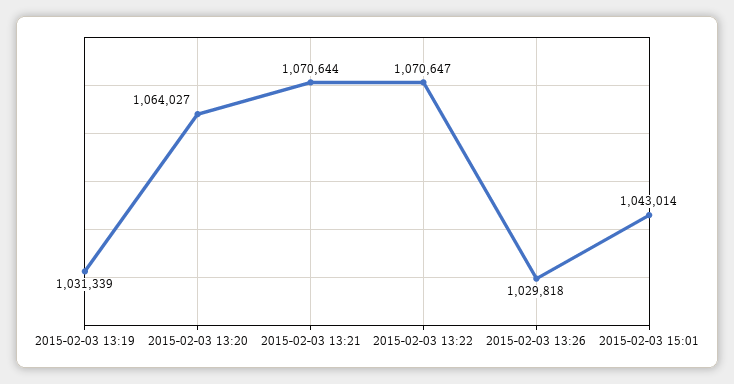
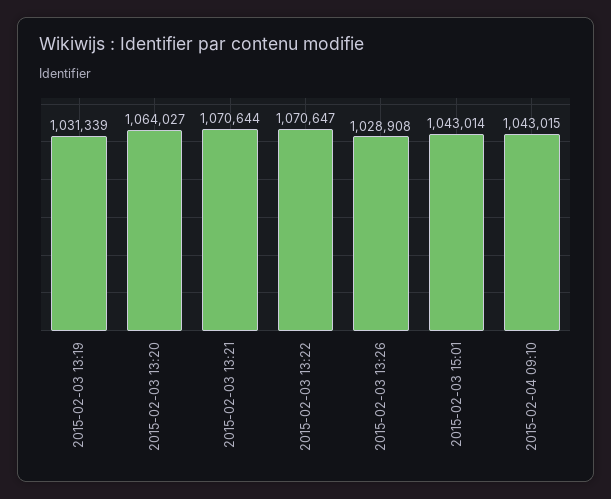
2015-02-03 13:26: 1029818 -> 1028908
2015-02-04 09:10: none -> 1043015

